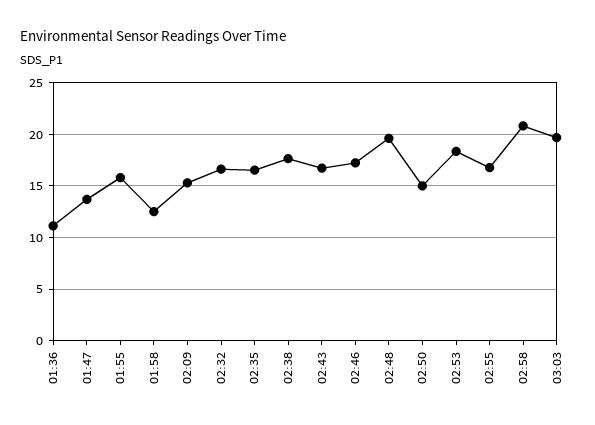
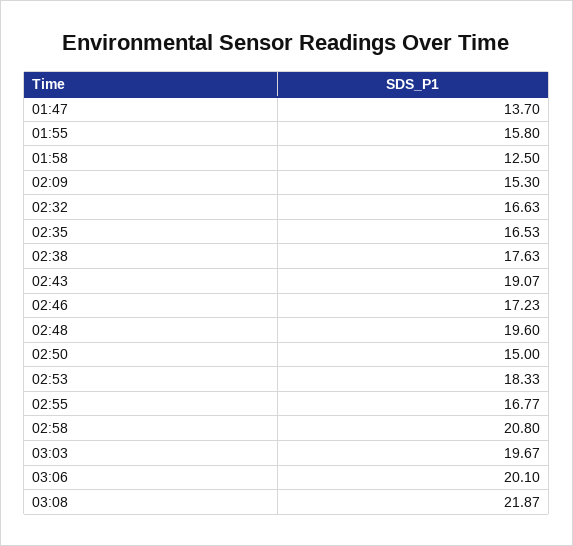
01:36: 11 -> none
02:43: 17 -> 19.07
03:06: none -> 20.1
03:08: none -> 21.87

